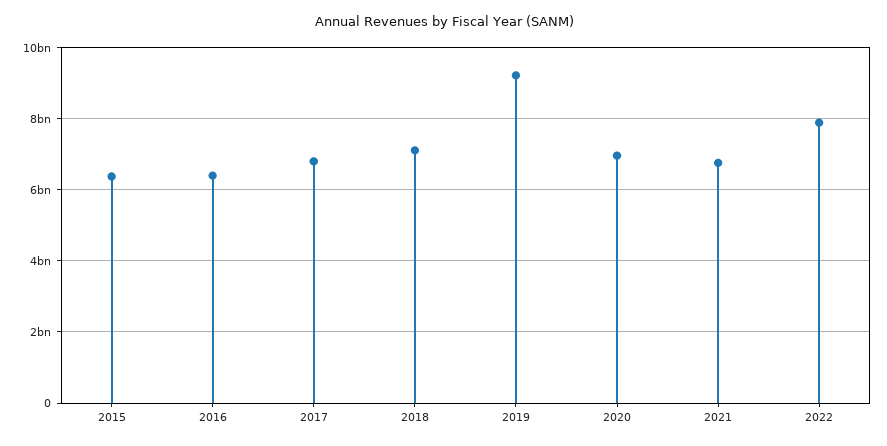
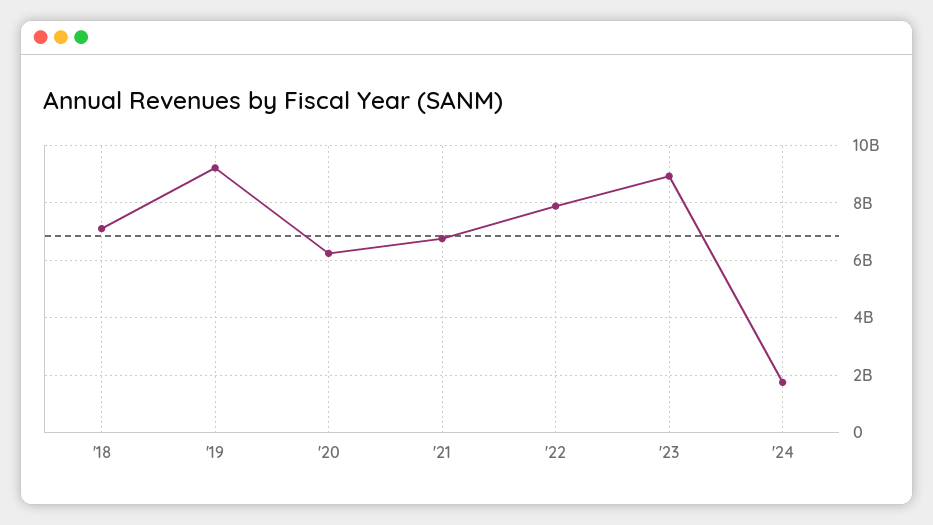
2015: 6400000000 -> none
2016: 6400000000 -> none
2017: 6800000000 -> none
2020: 7000000000 -> 6250000000
'23: none -> 9000000000
'24: none -> 1750000000

